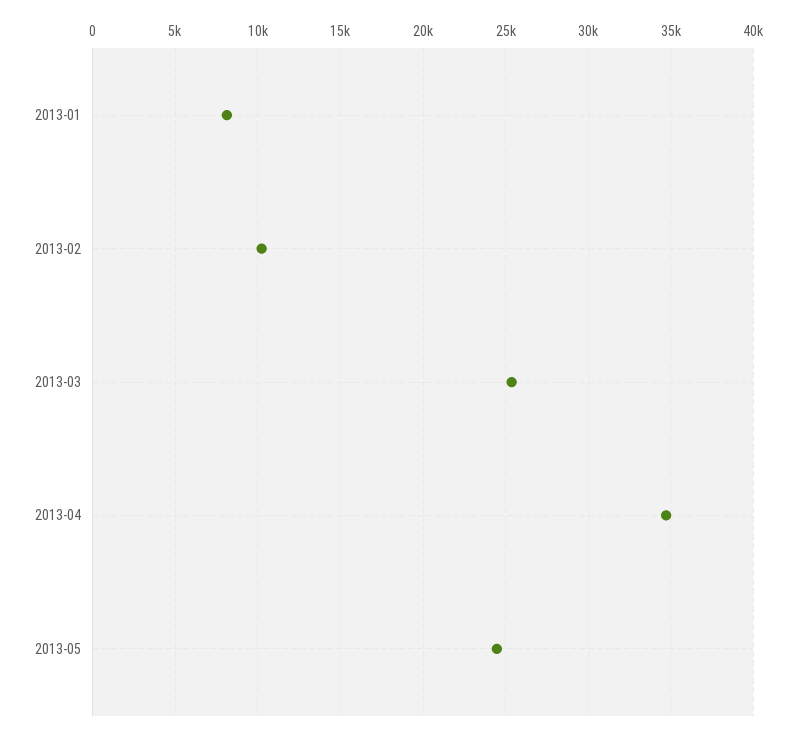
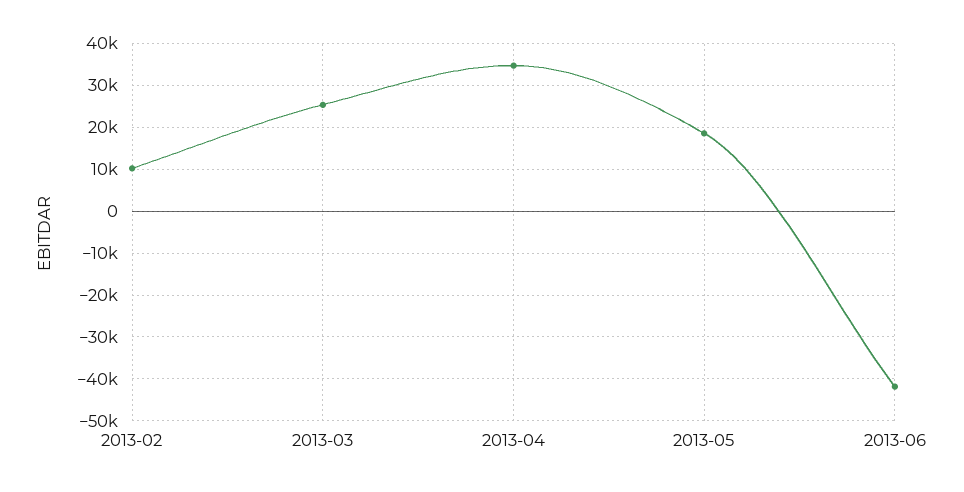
2013-01: 8000 -> none
2013-05: 24500 -> 18000
2013-06: none -> -42000

